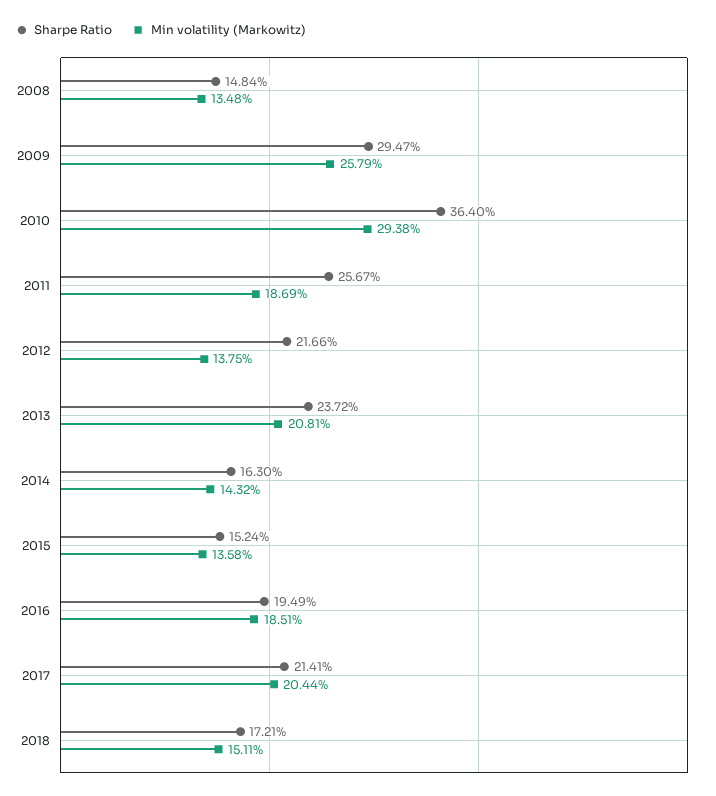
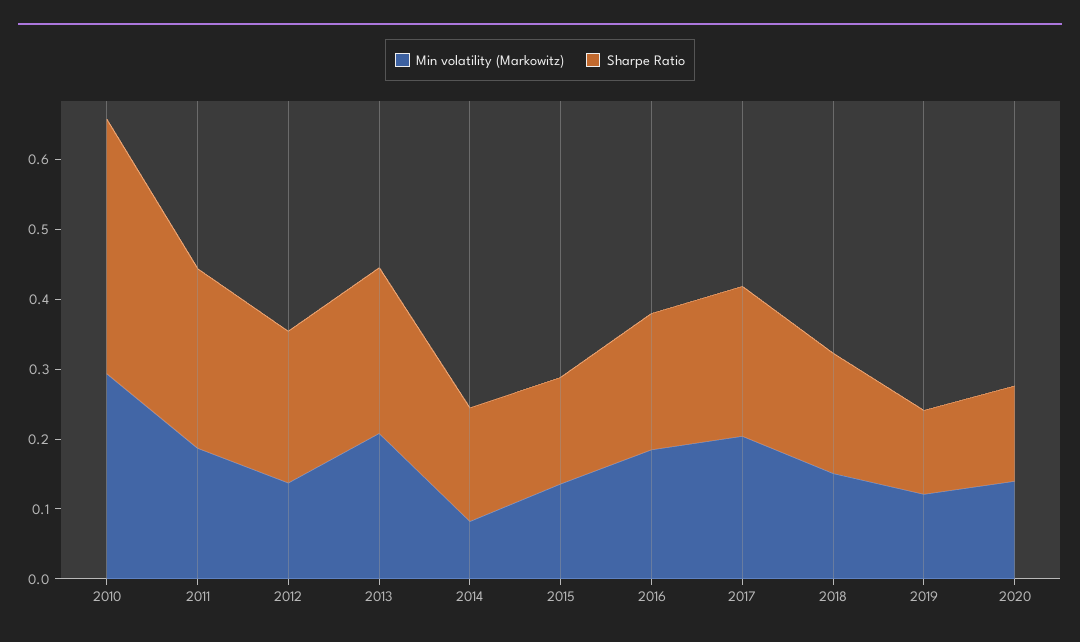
Sharpe Ratio, 2008: 0.1484 -> none
Min volatility (Markowitz), 2008: 0.1348 -> none
Sharpe Ratio, 2009: 0.2947 -> none
Min volatility (Markowitz), 2009: 0.2579 -> none
Min volatility (Markowitz), 2014: 0.1432 -> 0.08
Min volatility (Markowitz), 2019: none -> 0.12
Sharpe Ratio, 2019: none -> 0.12
Min volatility (Markowitz), 2020: none -> 0.14
Sharpe Ratio, 2020: none -> 0.14

